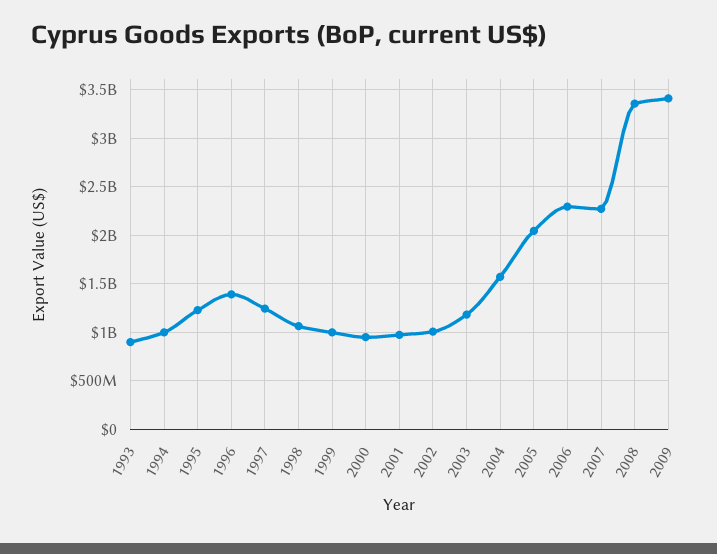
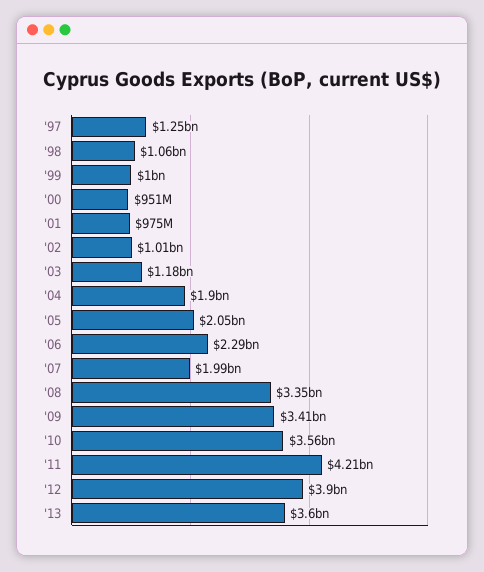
1993: 900000000 -> none
1994: 1000000000 -> none
1995: 1200000000 -> none
1996: 1400000000 -> none
2004: 1600000000 -> 1900000000
2007: 2300000000 -> 1990000000
'10: none -> 3560000000
'11: none -> 4210000000
'12: none -> 3900000000
'13: none -> 3600000000

